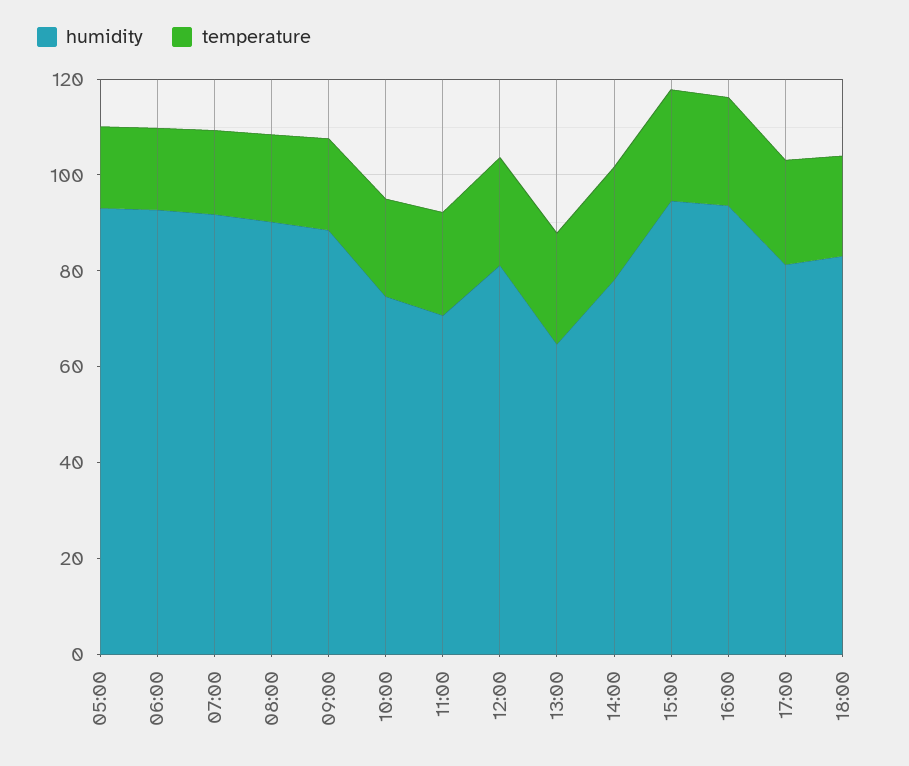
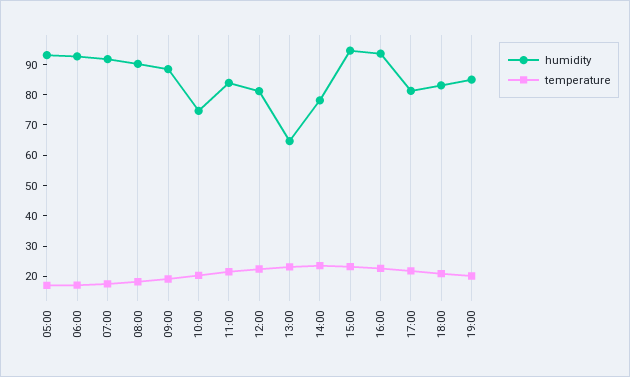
humidity, 11:00: 70 -> 85
humidity, 19:00: none -> 85
temperature, 19:00: none -> 20

